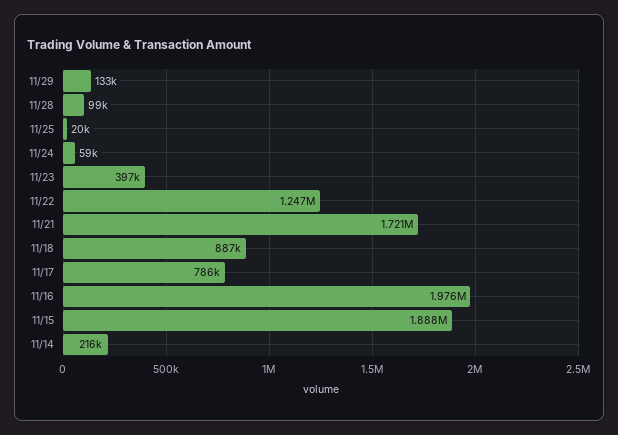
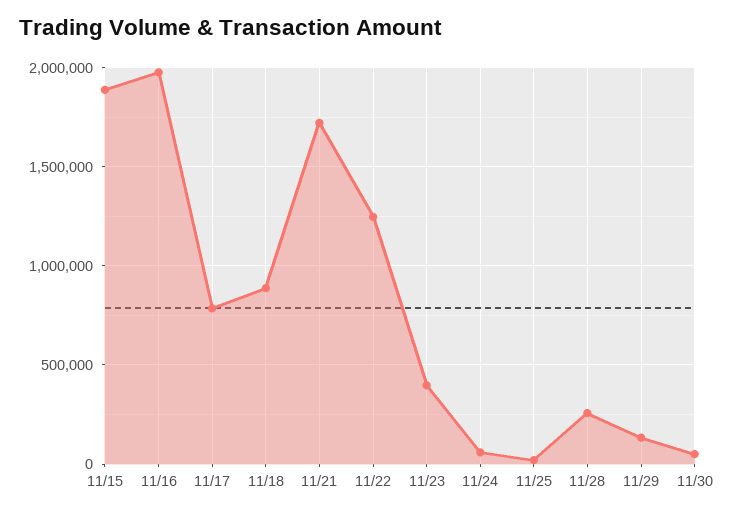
11/28: 99000 -> 250000
11/14: 216000 -> none
11/30: none -> 50000

